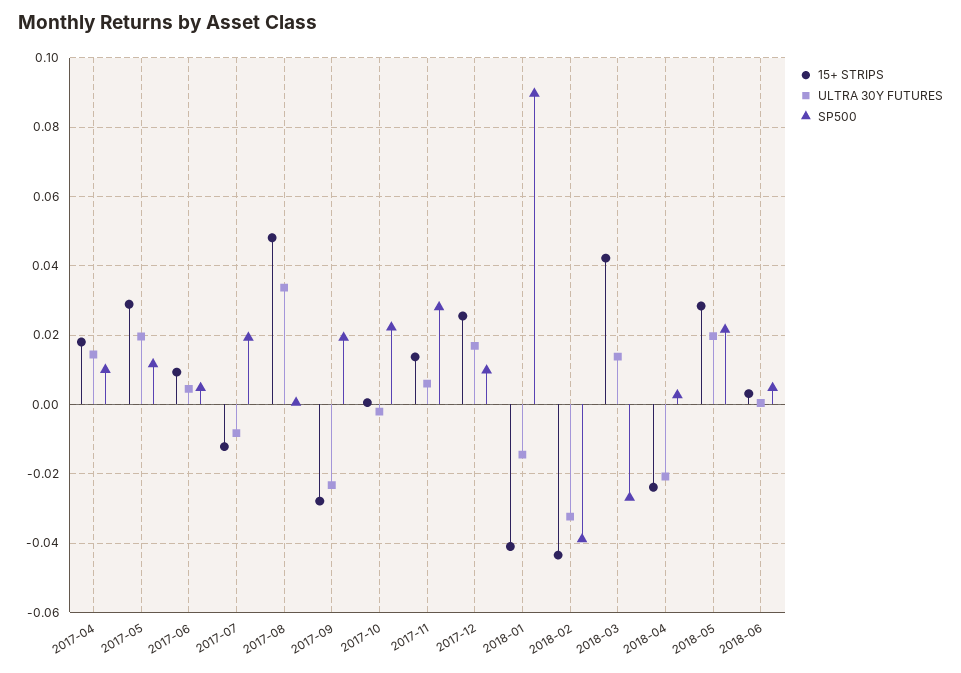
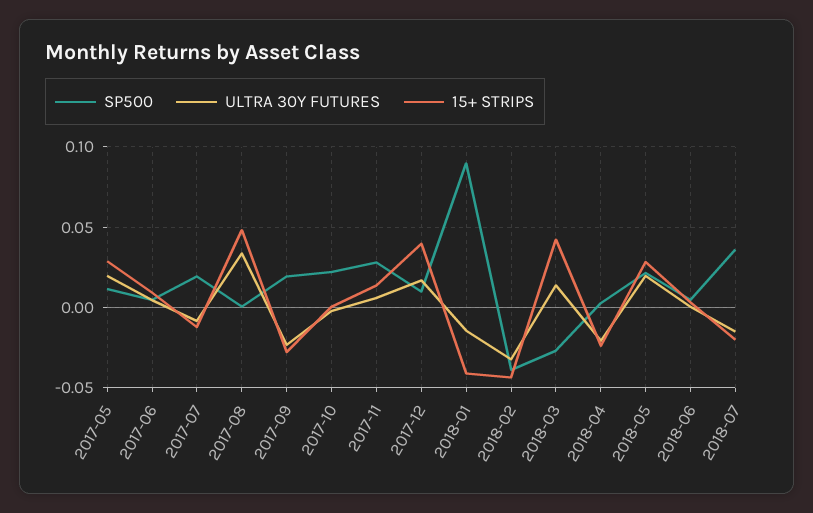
15+ STRIPS, 2017-04: 0.018 -> none
ULTRA 30Y FUTURES, 2017-04: 0.014 -> none
SP500, 2017-04: 0.01 -> none
15+ STRIPS, 2017-12: 0.026 -> 0.04
SP500, 2018-07: none -> 0.035
ULTRA 30Y FUTURES, 2018-07: none -> -0.015
15+ STRIPS, 2018-07: none -> -0.02

